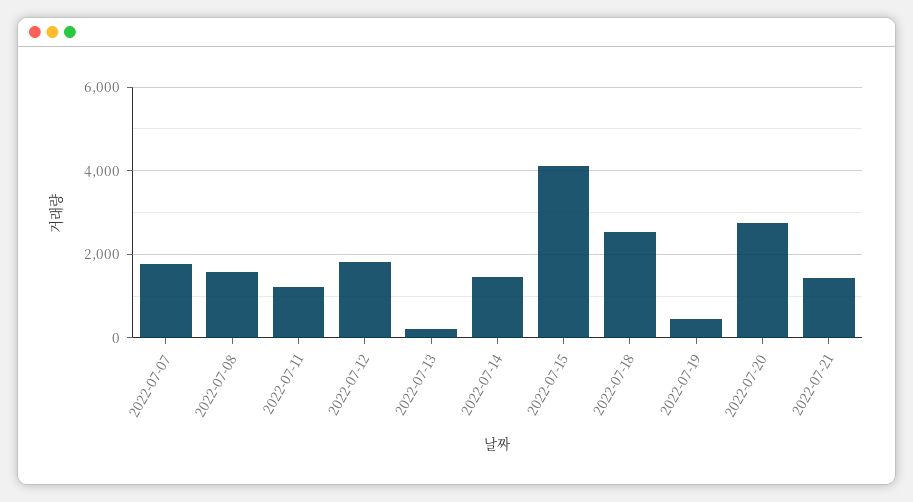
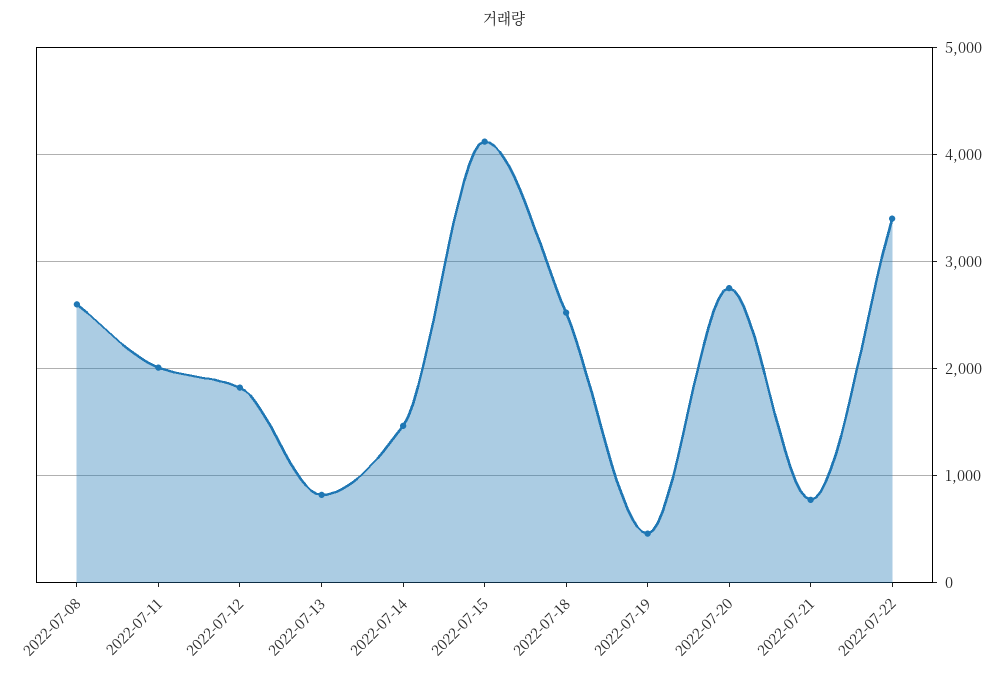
2022-07-07: 1800 -> none
2022-07-08: 1600 -> 2600
2022-07-11: 1200 -> 2000
2022-07-13: 200 -> 800
2022-07-21: 1400 -> 800
2022-07-22: none -> 3400

